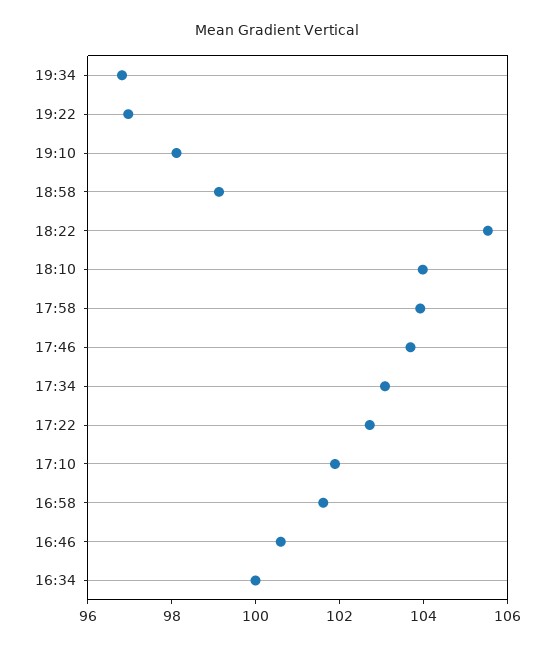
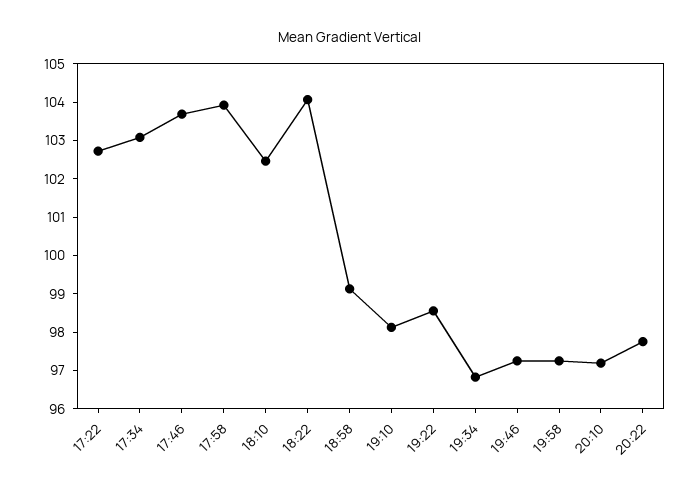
19:22: 97 -> 98.5
18:22: 105.5 -> 104
18:10: 104 -> 102.5
17:10: 102 -> none
16:58: 101.5 -> none
16:46: 100.5 -> none
16:34: 100 -> none
19:46: none -> 97.25
19:58: none -> 97.25
20:10: none -> 97.25
20:22: none -> 97.75

